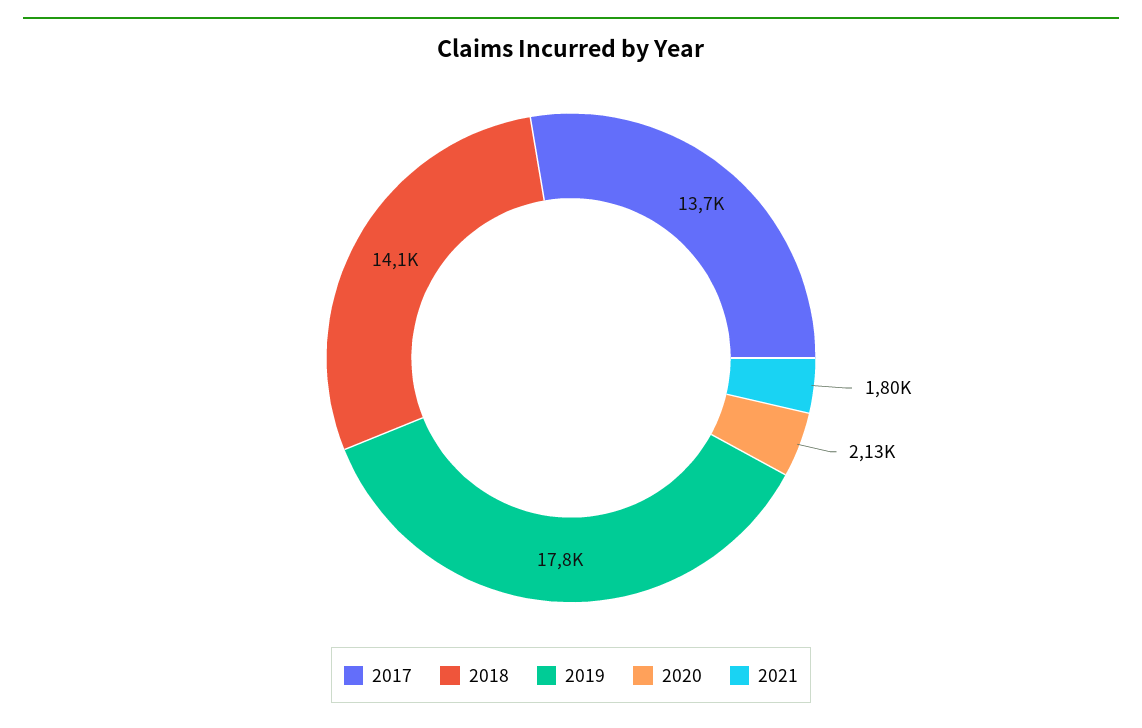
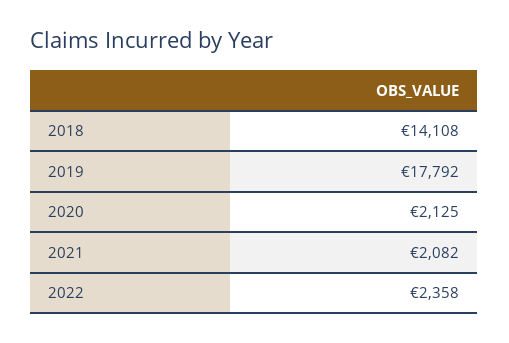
2017: 13700 -> none
2021: 1800 -> 2082
2022: none -> 2358

